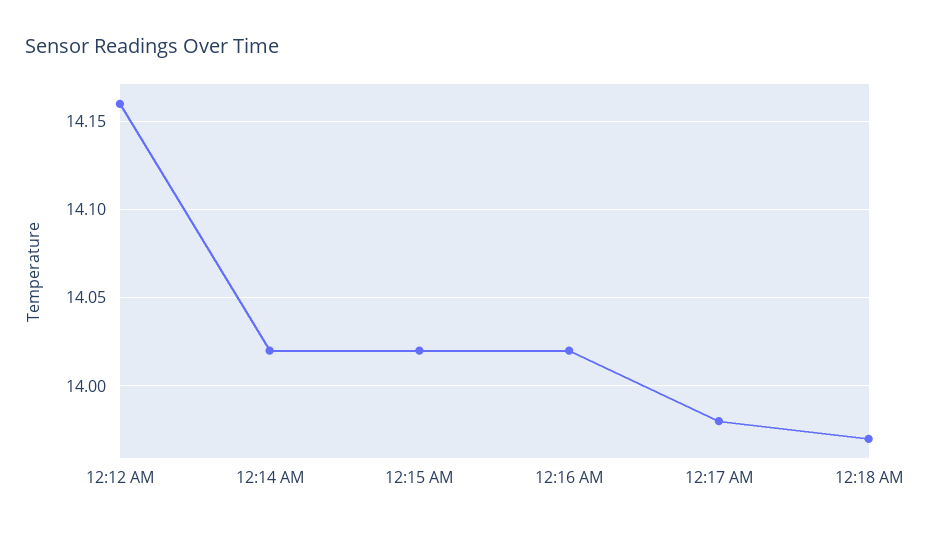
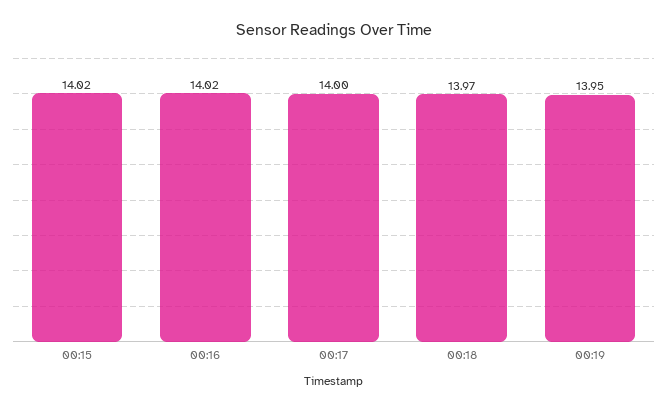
12:12 AM: 14.16 -> none
12:14 AM: 14.02 -> none
12:17 AM: 13.98 -> 14
00:19: none -> 13.95

